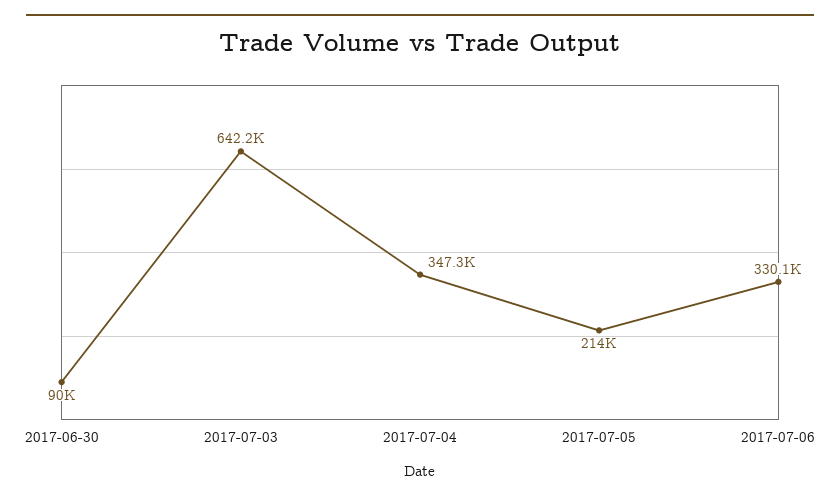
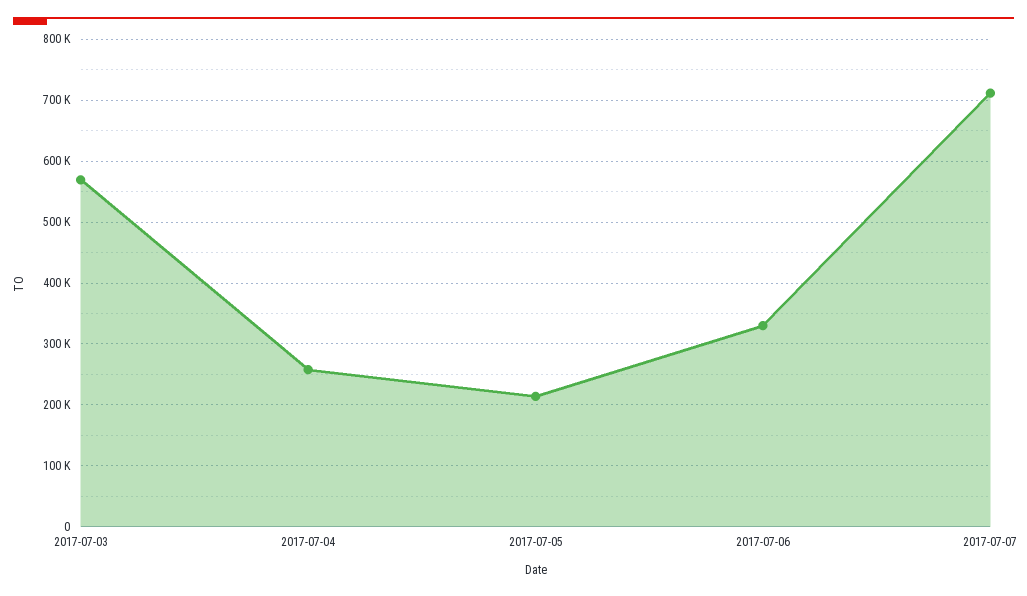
2017-06-30: 90000 -> none
2017-07-03: 642200 -> 570000
2017-07-04: 347300 -> 260000
2017-07-07: none -> 710000

